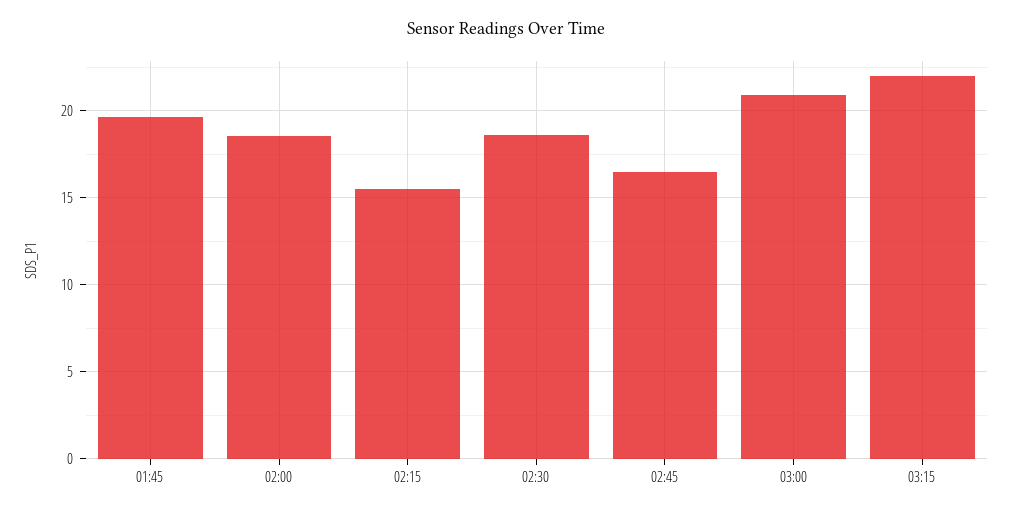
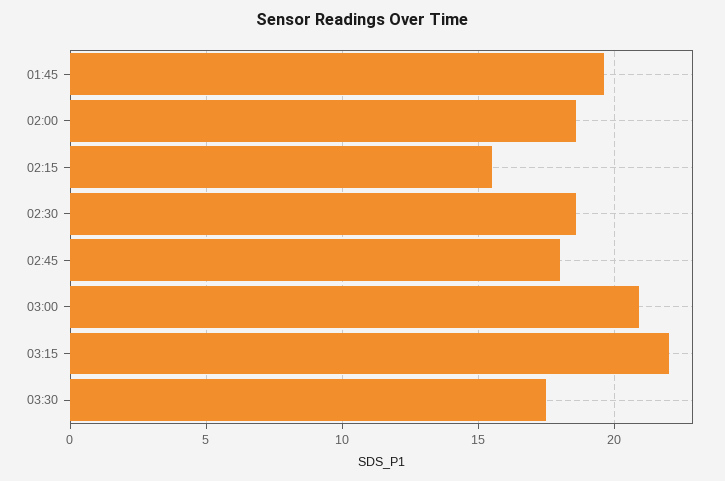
02:45: 16.5 -> 18
03:30: none -> 17.5

